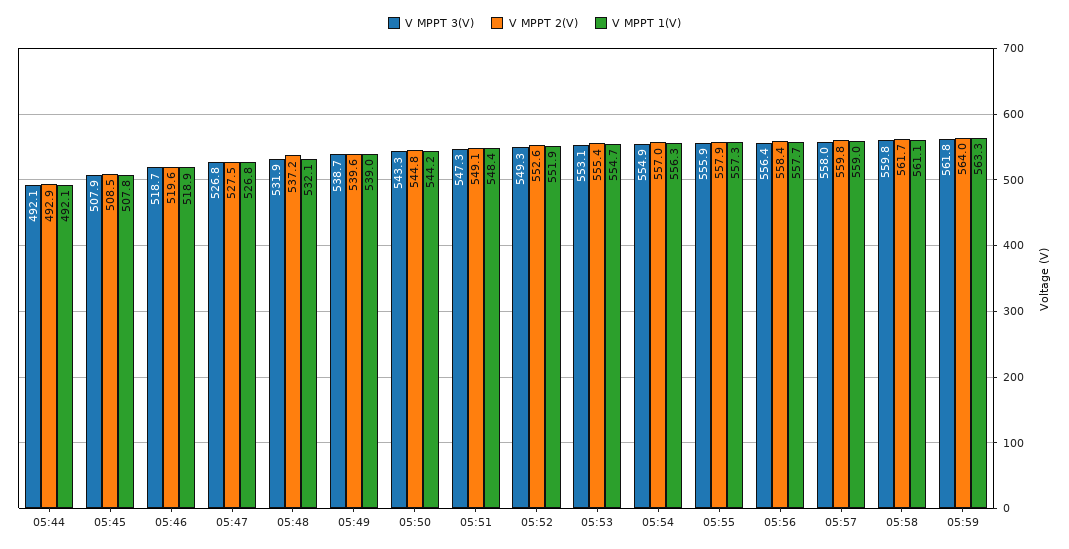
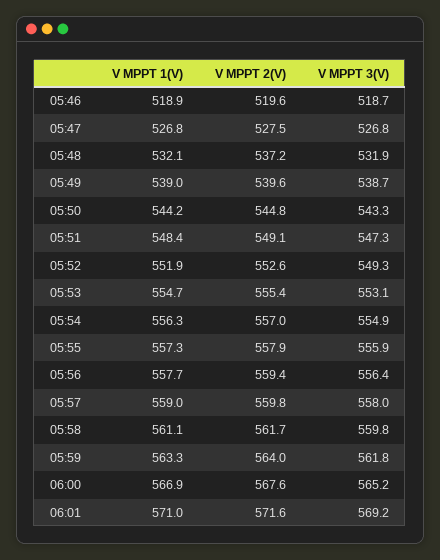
V MPPT 3(V), 05:44: 492.1 -> none
V MPPT 2(V), 05:44: 492.9 -> none
V MPPT 1(V), 05:44: 492.1 -> none
V MPPT 3(V), 05:45: 507.9 -> none
V MPPT 2(V), 05:45: 508.5 -> none
V MPPT 1(V), 05:45: 507.8 -> none
V MPPT 2(V), 05:56: 558.4 -> 559.4
V MPPT 1(V), 06:00: none -> 566.9
V MPPT 2(V), 06:00: none -> 567.6
V MPPT 3(V), 06:00: none -> 565.2
V MPPT 1(V), 06:01: none -> 571
V MPPT 2(V), 06:01: none -> 571.6
V MPPT 3(V), 06:01: none -> 569.2

